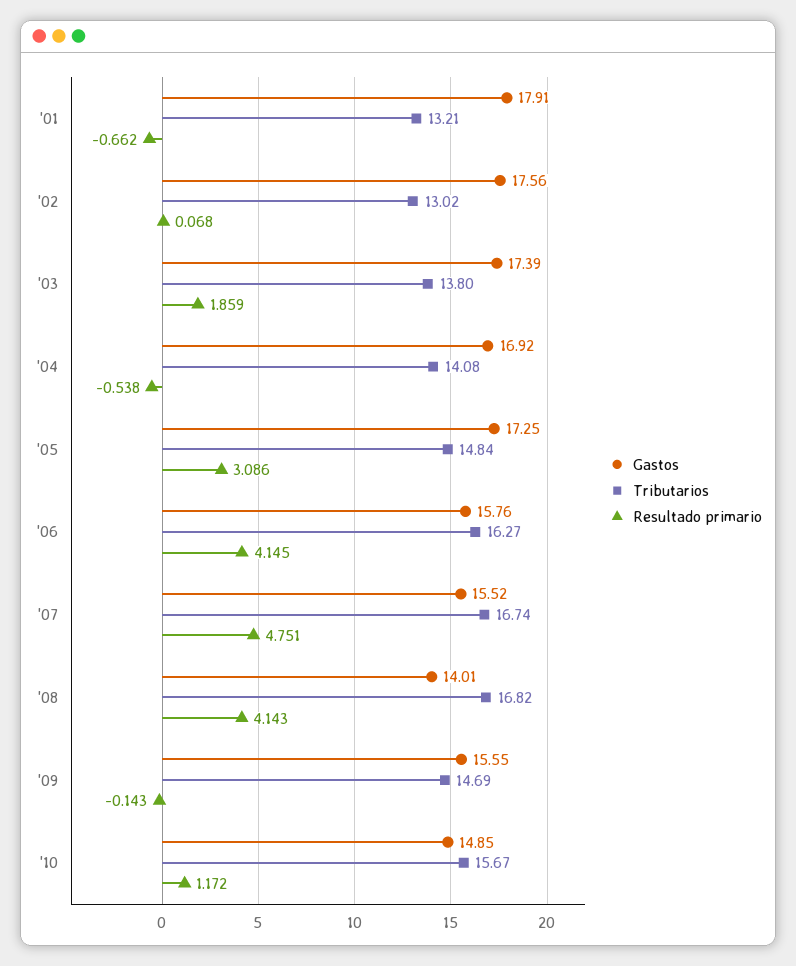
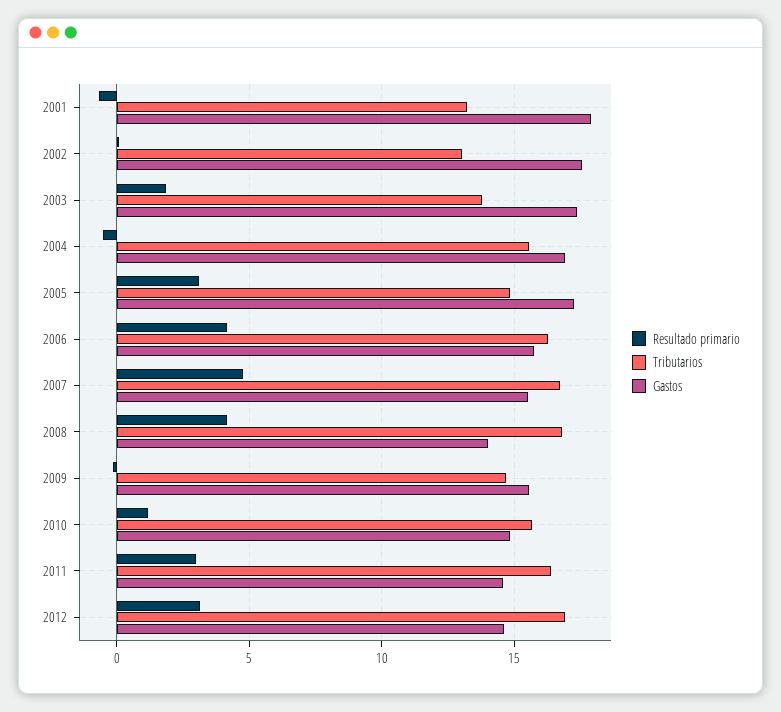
Tributarios, '04: 14.08 -> 15.5
Resultado primario, 2011: none -> 3
Tributarios, 2011: none -> 16.5
Gastos, 2011: none -> 14.5
Resultado primario, 2012: none -> 3
Tributarios, 2012: none -> 17
Gastos, 2012: none -> 14.5

